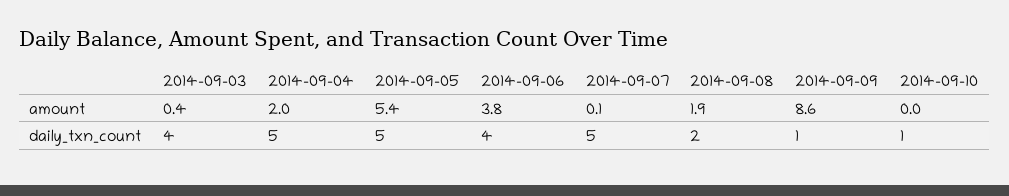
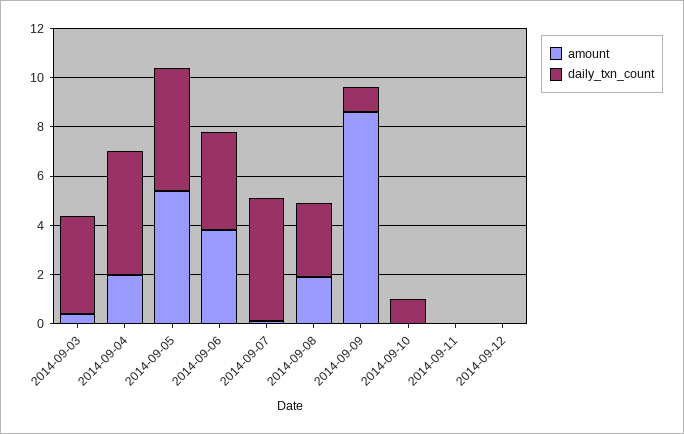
daily_txn_count, 2014-09-08: 2 -> 3
amount, 2014-09-11: none -> 0
daily_txn_count, 2014-09-11: none -> 0
amount, 2014-09-12: none -> 0
daily_txn_count, 2014-09-12: none -> 0

